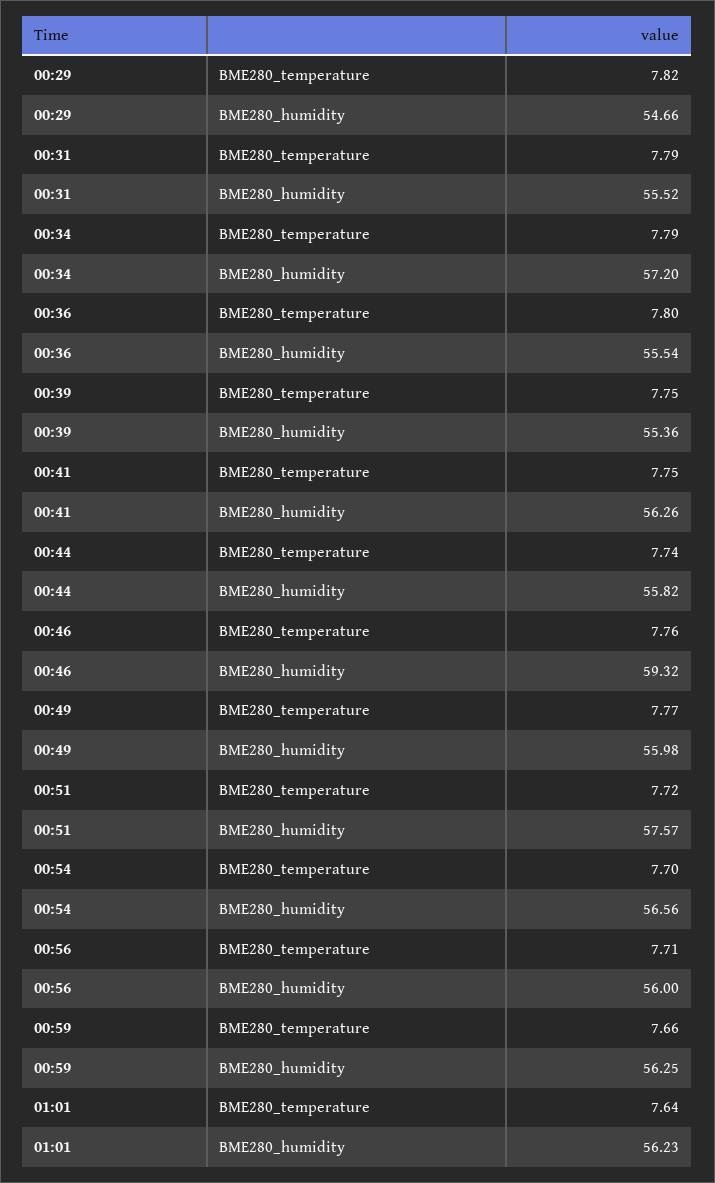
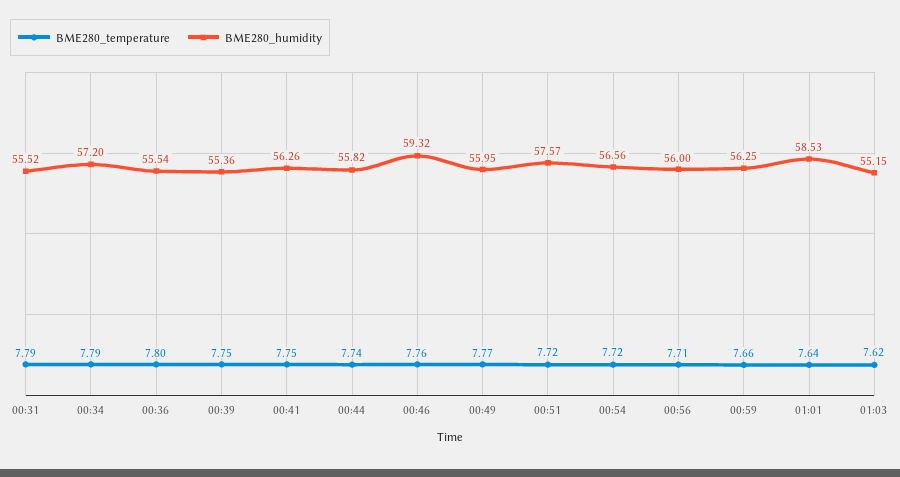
BME280_temperature, 00:29: 7.82 -> none
BME280_humidity, 00:29: 54.66 -> none
BME280_humidity, 00:49: 55.98 -> 55.95
BME280_temperature, 00:54: 7.7 -> 7.72
BME280_humidity, 01:01: 56.23 -> 58.53
BME280_temperature, 01:03: none -> 7.62
BME280_humidity, 01:03: none -> 55.15

